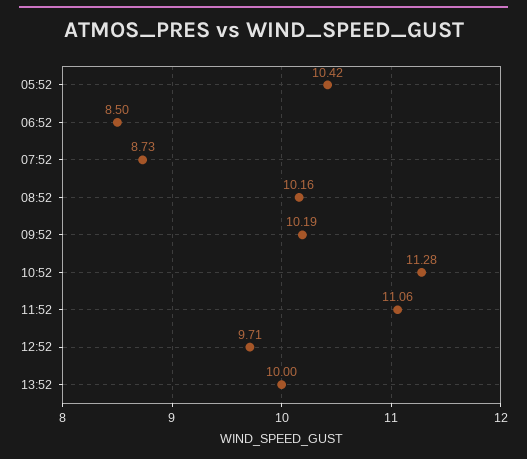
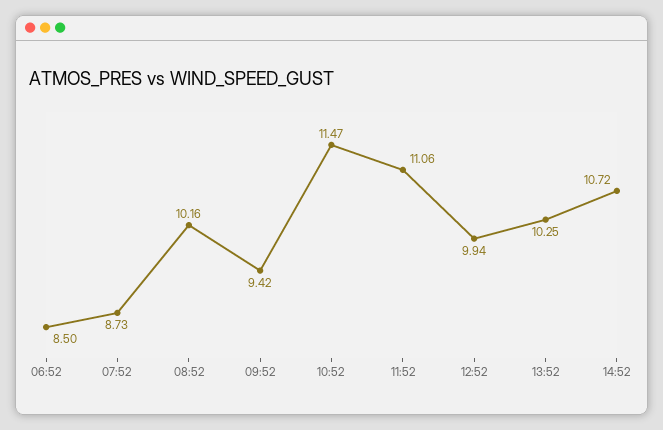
05:52: 10.42 -> none
09:52: 10.19 -> 9.42
10:52: 11.28 -> 11.47
12:52: 9.71 -> 9.94
13:52: 10 -> 10.25
14:52: none -> 10.72

